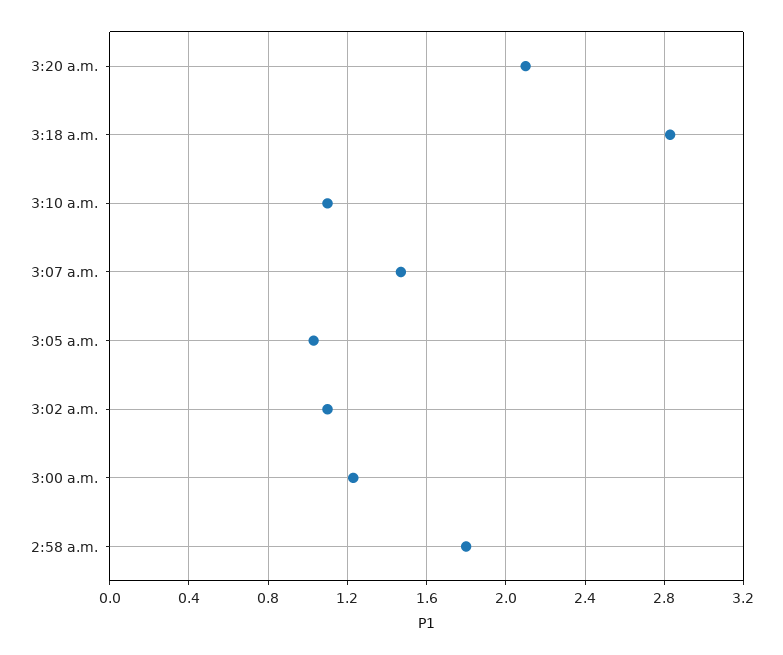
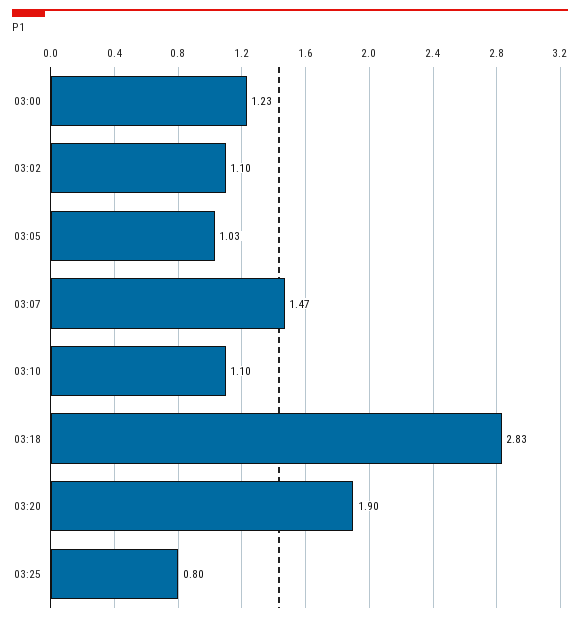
3:20 a.m.: 2.1 -> 1.9
2:58 a.m.: 1.8 -> none
03:25: none -> 0.8

